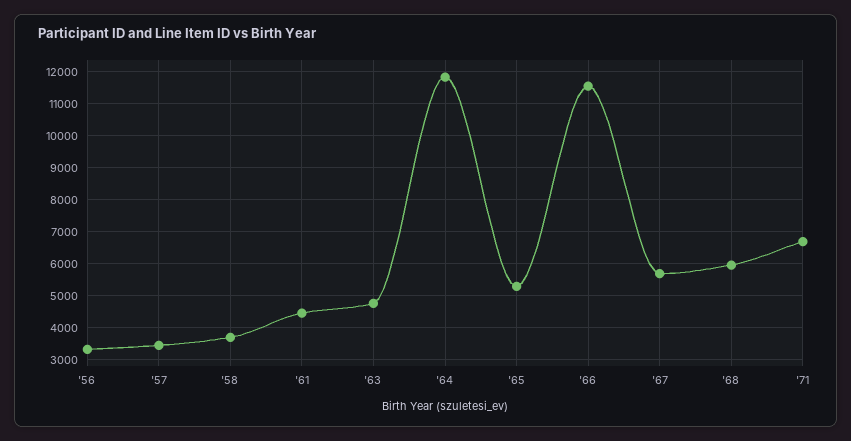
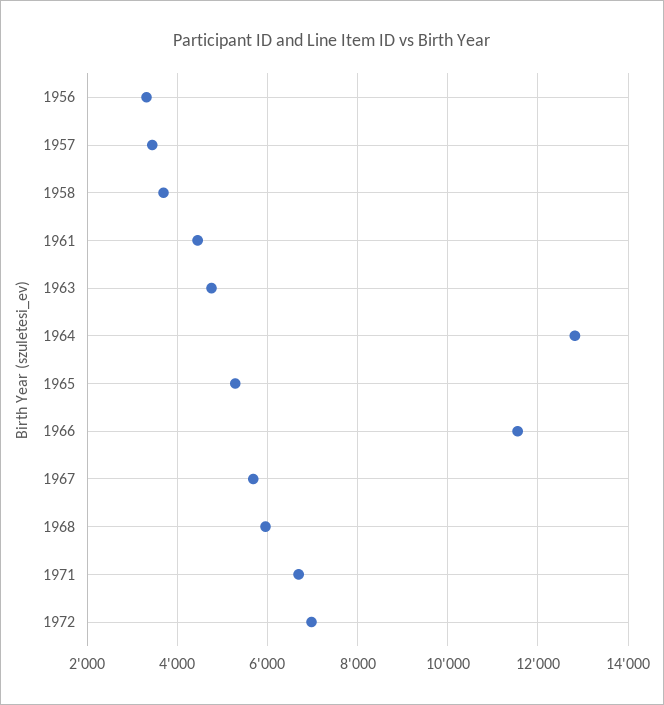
'64: 11800 -> 12800
1972: none -> 7000

